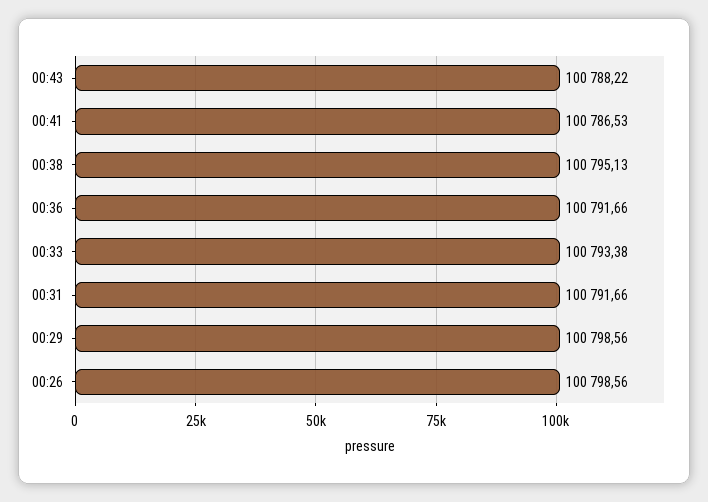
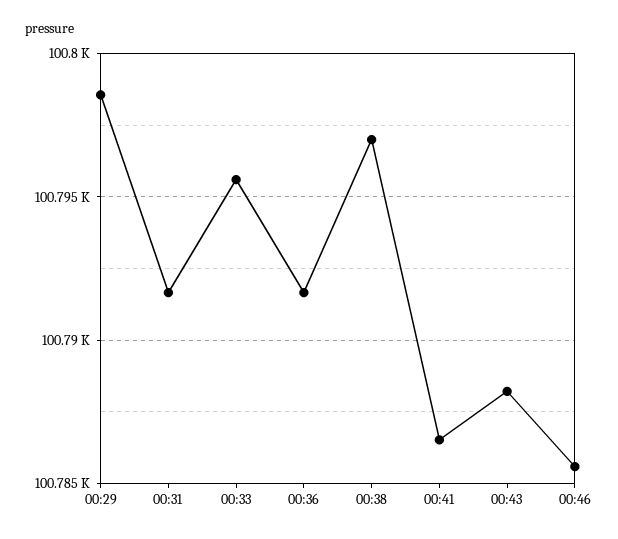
00:38: 100795.13 -> 100797
00:33: 100793.38 -> 100795.5
00:26: 100798.56 -> none
00:46: none -> 100785.5

